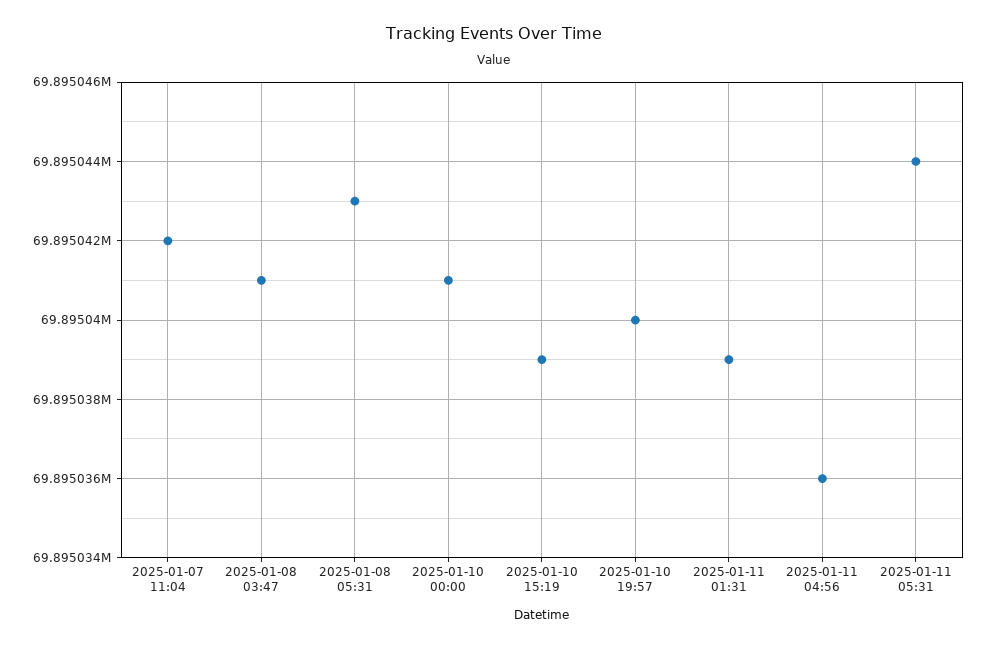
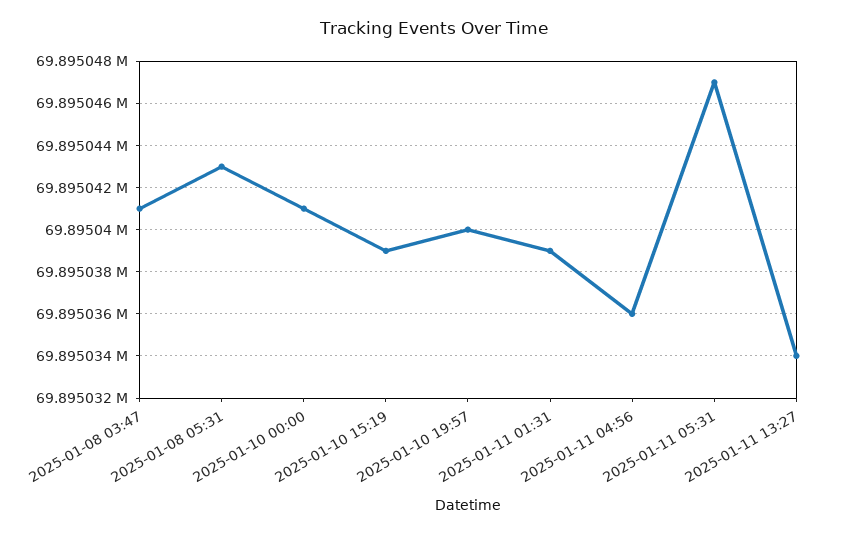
2025-01-07 11:04: 69895042 -> none
2025-01-11 05:31: 69895044 -> 69895047
2025-01-11 13:27: none -> 69895034

